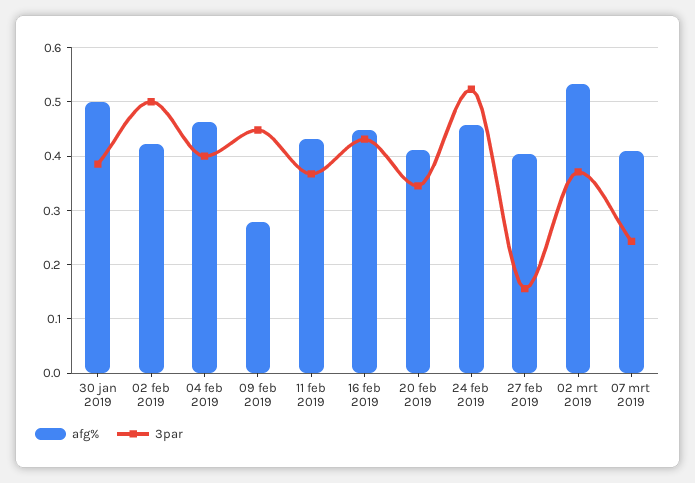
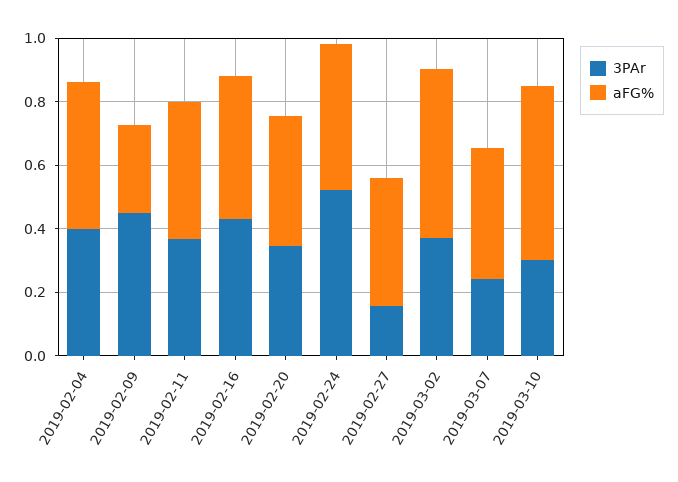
afg%, 30 jan 2019: 0.5 -> none
3par, 30 jan 2019: 0.38 -> none
afg%, 02 feb 2019: 0.42 -> none
3par, 02 feb 2019: 0.5 -> none
3par, 2019-03-10: none -> 0.3
afg%, 2019-03-10: none -> 0.55

